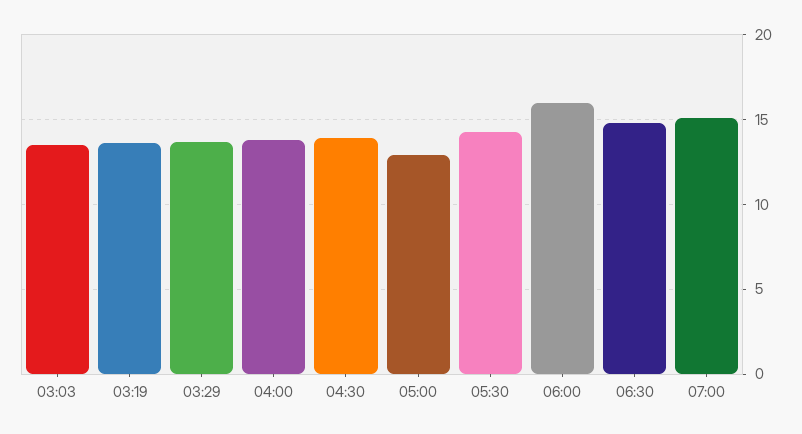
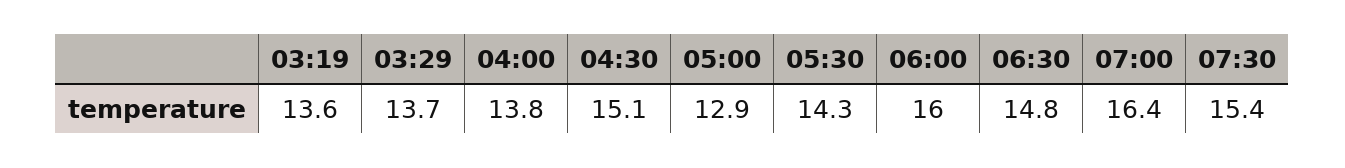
03:03: 13.5 -> none
04:30: 14 -> 15.1
07:00: 15 -> 16.4
07:30: none -> 15.4

